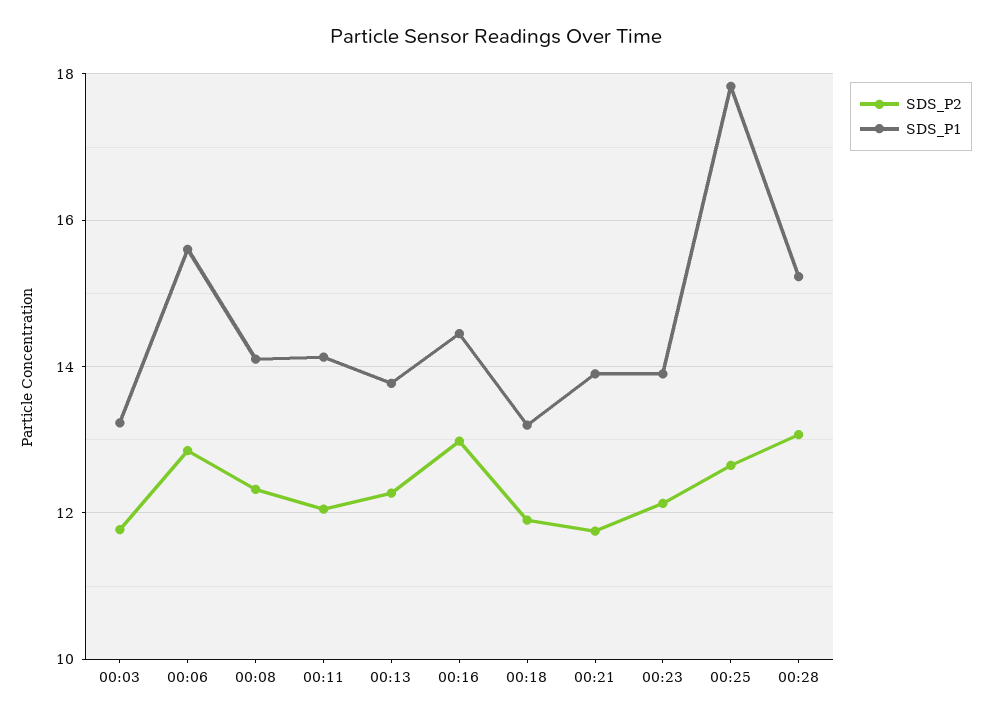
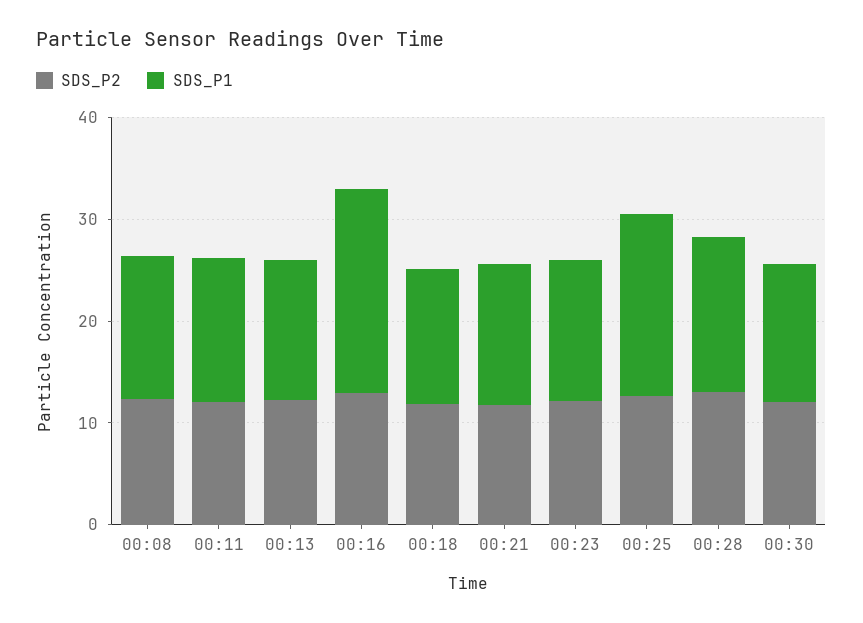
SDS_P2, 00:03: 11.8 -> none
SDS_P1, 00:03: 13.2 -> none
SDS_P2, 00:06: 12.8 -> none
SDS_P1, 00:06: 15.6 -> none
SDS_P1, 00:16: 14.4 -> 20
SDS_P2, 00:30: none -> 12
SDS_P1, 00:30: none -> 14

